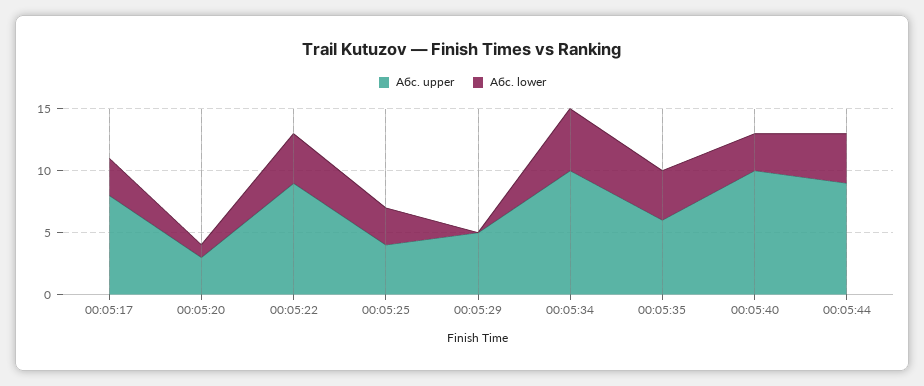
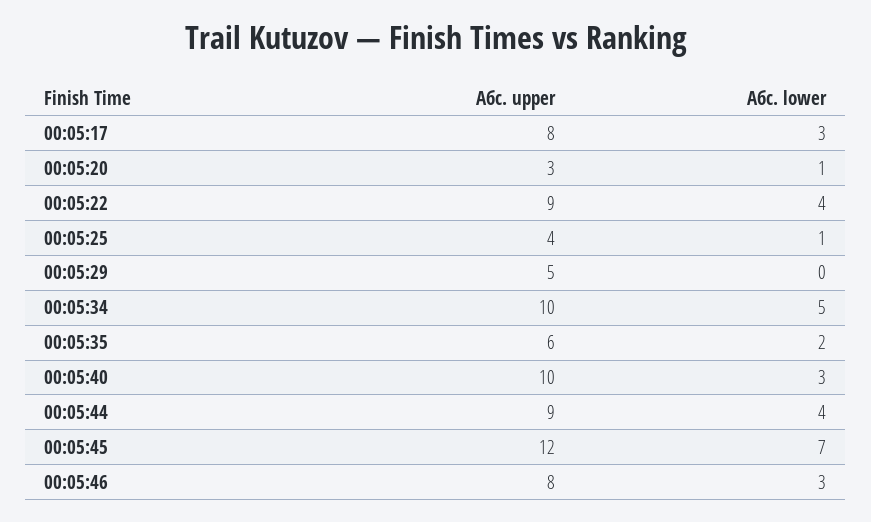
Абс. lower, 00:05:25: 3 -> 1
Абс. lower, 00:05:35: 4 -> 2
Абс. upper, 00:05:45: none -> 12
Абс. lower, 00:05:45: none -> 7
Абс. upper, 00:05:46: none -> 8
Абс. lower, 00:05:46: none -> 3

